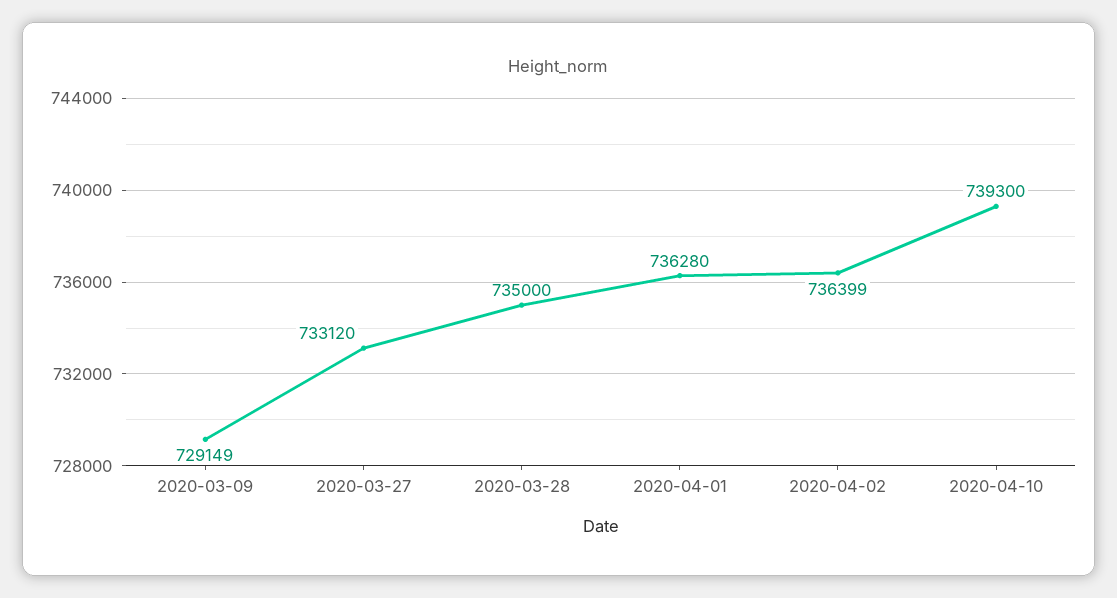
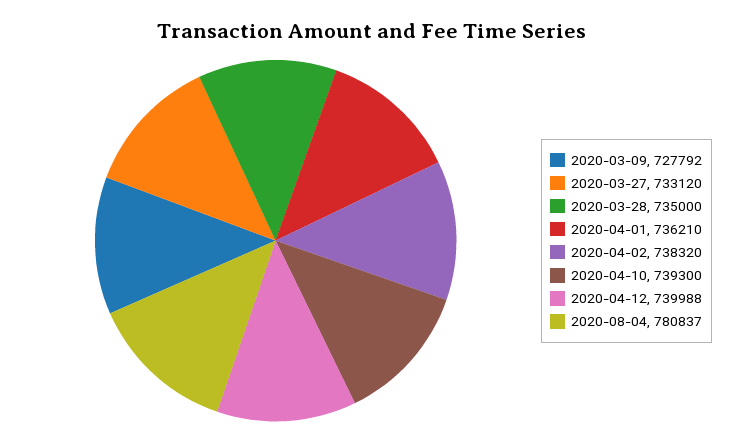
2020-03-09: 729149 -> 727792
2020-04-01: 736280 -> 736210
2020-04-02: 736399 -> 738320
2020-04-12: none -> 739988
2020-08-04: none -> 780837

